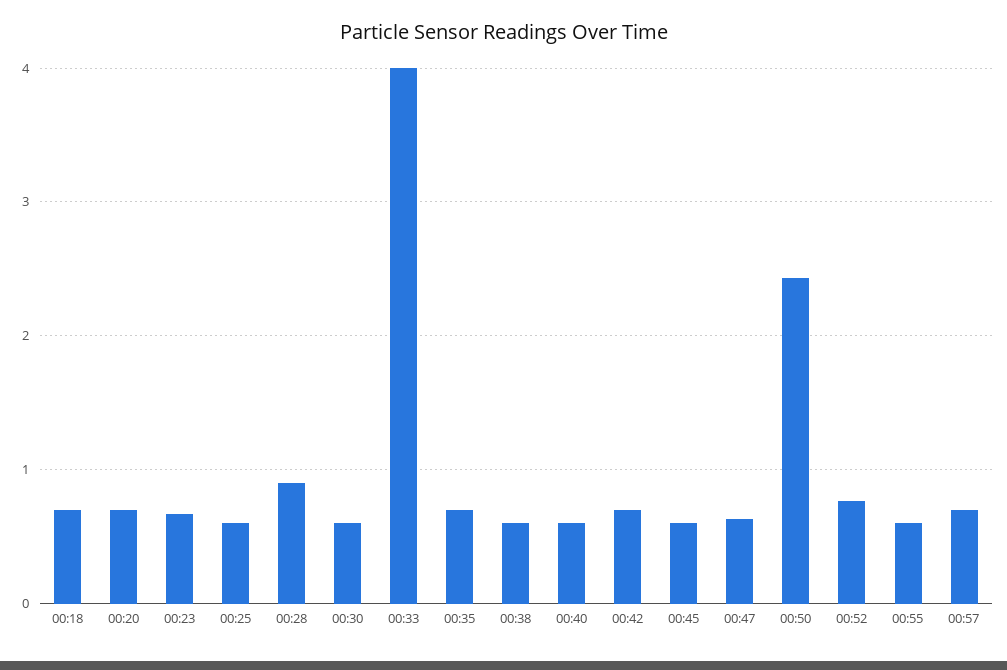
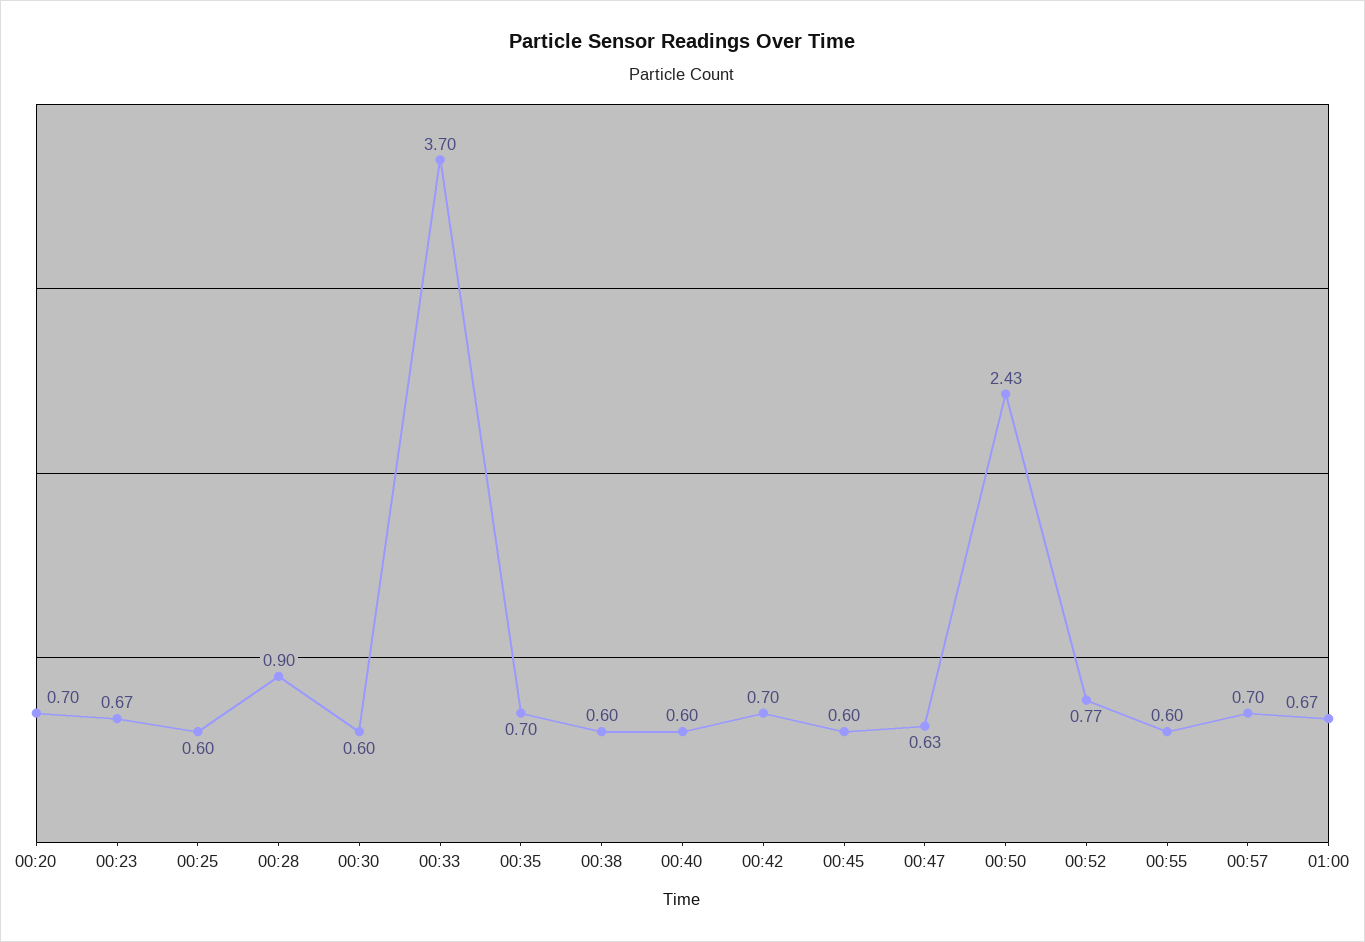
00:18: 0.7 -> none
00:33: 4 -> 3.7
01:00: none -> 0.67

